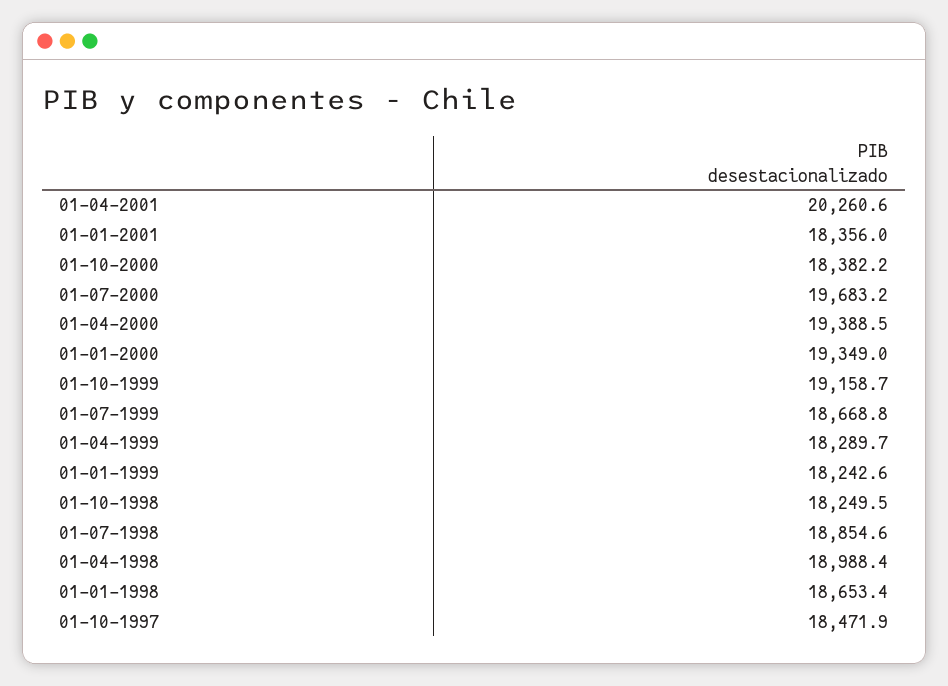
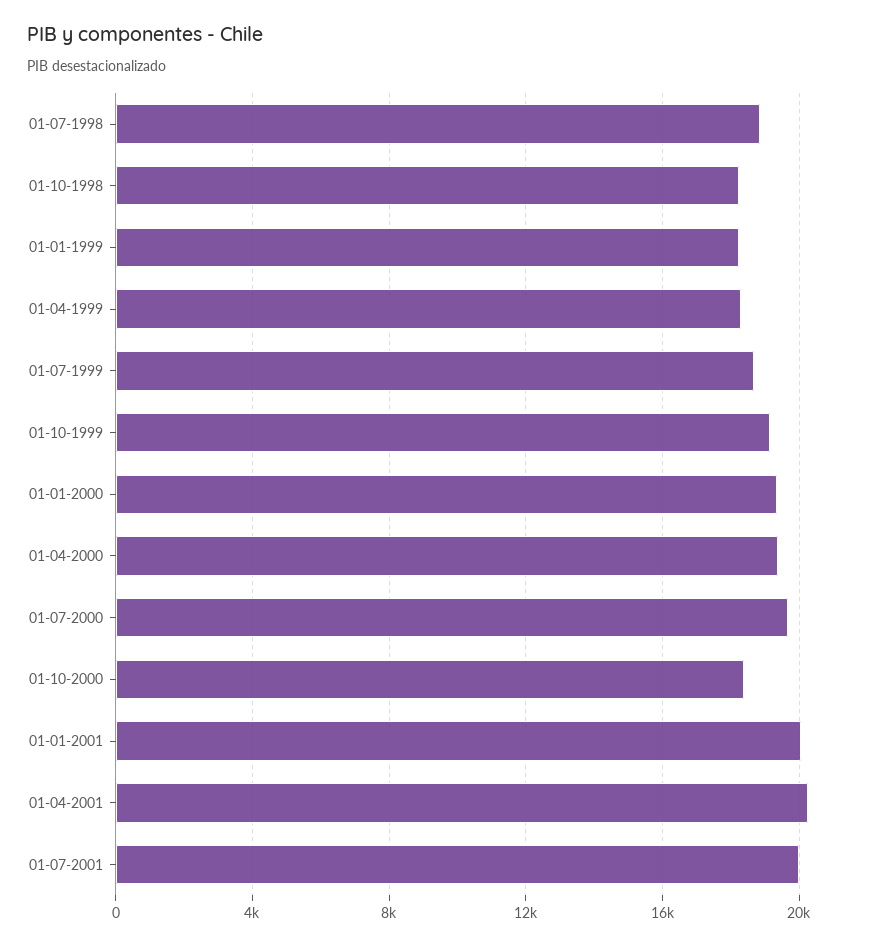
01-01-2001: 18356 -> 20000
01-04-1998: 18988.4 -> none
01-01-1998: 18653.4 -> none
01-10-1997: 18471.9 -> none
01-07-2001: none -> 20000

